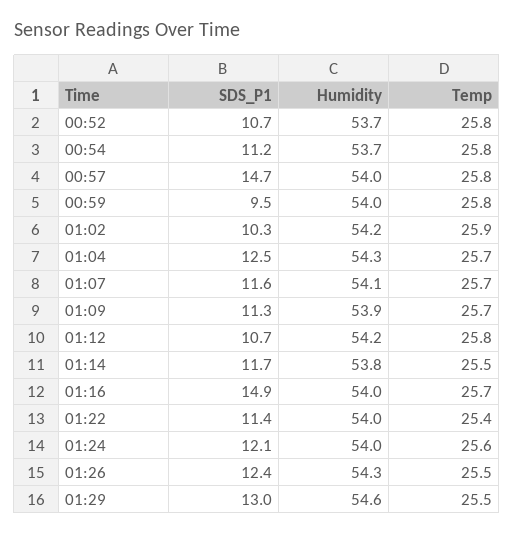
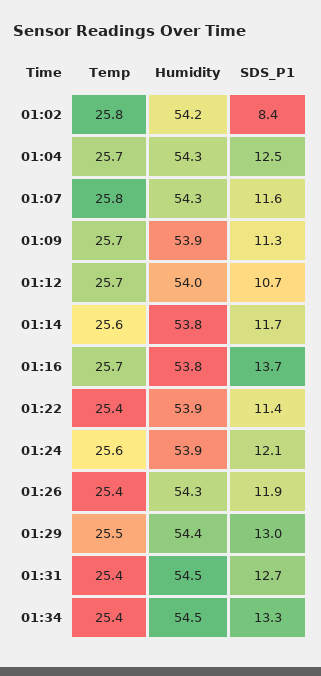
SDS_P1, 00:52: 10.7 -> none
Humidity, 00:52: 53.7 -> none
Temp, 00:52: 25.8 -> none
SDS_P1, 00:54: 11.2 -> none
Humidity, 00:54: 53.7 -> none
Temp, 00:54: 25.8 -> none
SDS_P1, 00:57: 14.7 -> none
Humidity, 00:57: 54 -> none
Temp, 00:57: 25.8 -> none
SDS_P1, 00:59: 9.5 -> none
Humidity, 00:59: 54 -> none
Temp, 00:59: 25.8 -> none
SDS_P1, 01:02: 10.3 -> 8.4
Temp, 01:02: 25.9 -> 25.8
Humidity, 01:07: 54.1 -> 54.3
Temp, 01:07: 25.7 -> 25.8
Humidity, 01:12: 54.2 -> 54
Temp, 01:12: 25.8 -> 25.7
Temp, 01:14: 25.5 -> 25.6
SDS_P1, 01:16: 14.9 -> 13.7
Humidity, 01:16: 54 -> 53.8
Humidity, 01:22: 54 -> 53.9
Humidity, 01:24: 54 -> 53.9
SDS_P1, 01:26: 12.4 -> 11.9
Temp, 01:26: 25.5 -> 25.4
Humidity, 01:29: 54.6 -> 54.4
Temp, 01:31: none -> 25.4
Humidity, 01:31: none -> 54.5
SDS_P1, 01:31: none -> 12.7
Temp, 01:34: none -> 25.4
Humidity, 01:34: none -> 54.5
SDS_P1, 01:34: none -> 13.3

